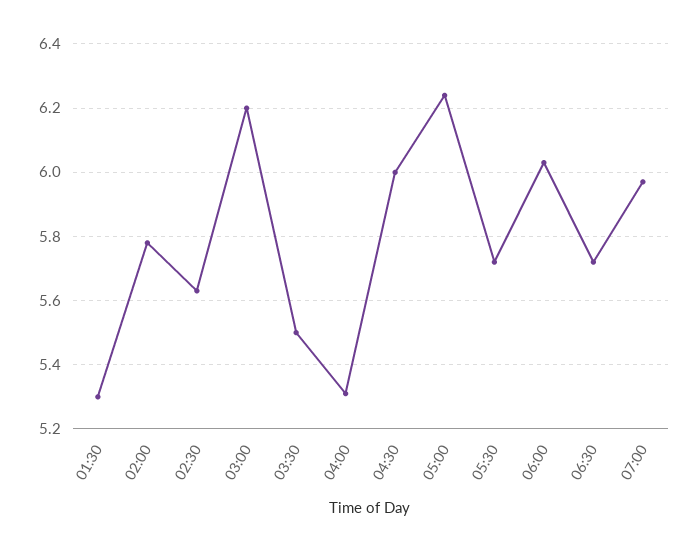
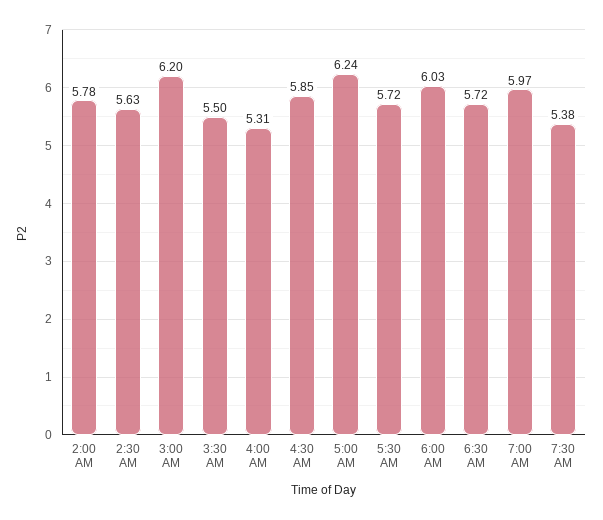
01:30: 5.3 -> none
04:30: 6 -> 5.85
7:30 AM: none -> 5.38

